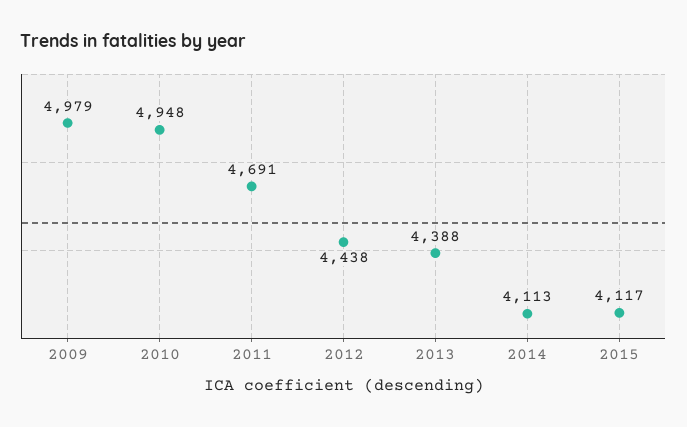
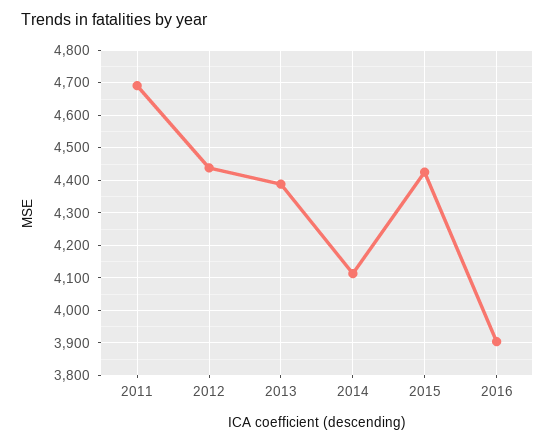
2009: 4979 -> none
2010: 4948 -> none
2015: 4117 -> 4420
2016: none -> 3900

